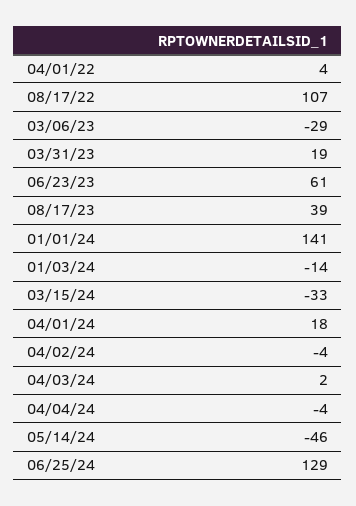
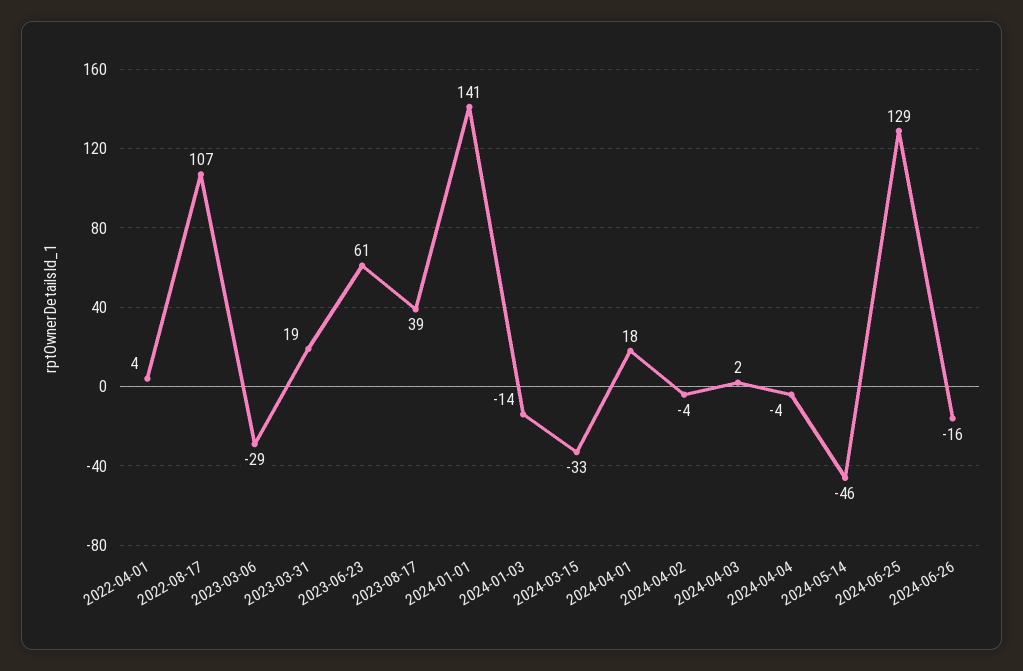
2024-06-26: none -> -16

